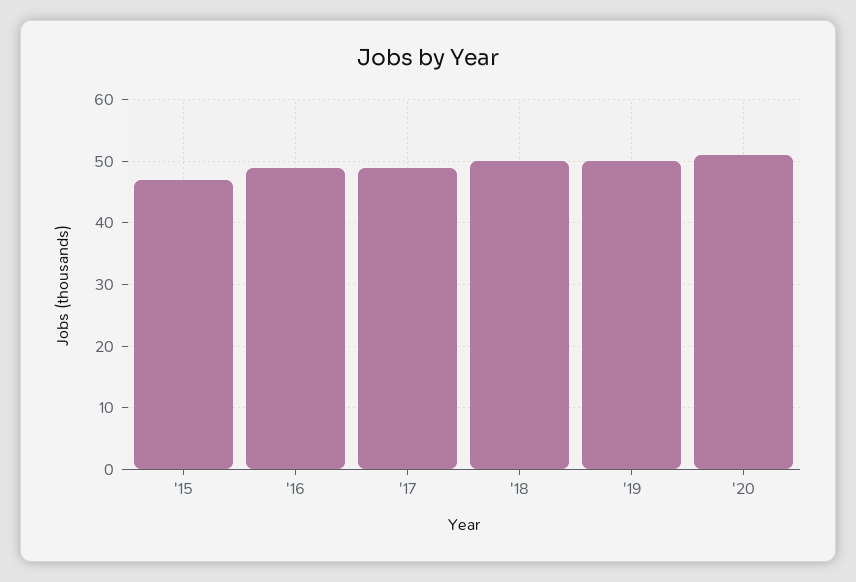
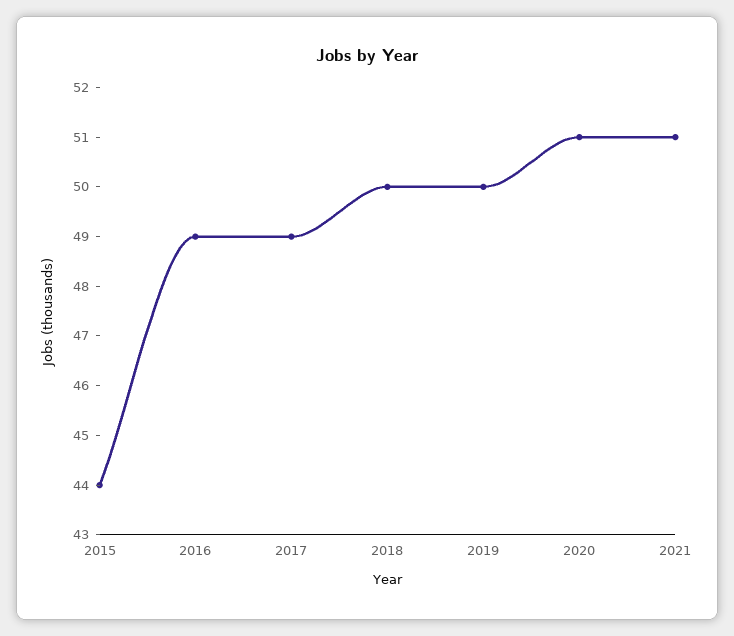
'15: 47 -> 44
2021: none -> 51

